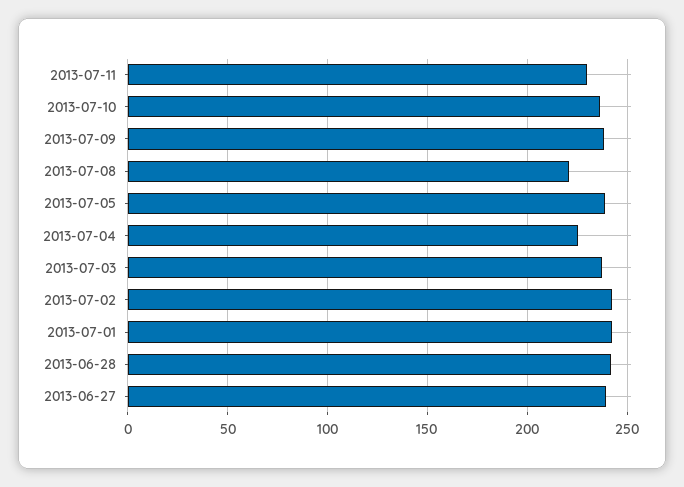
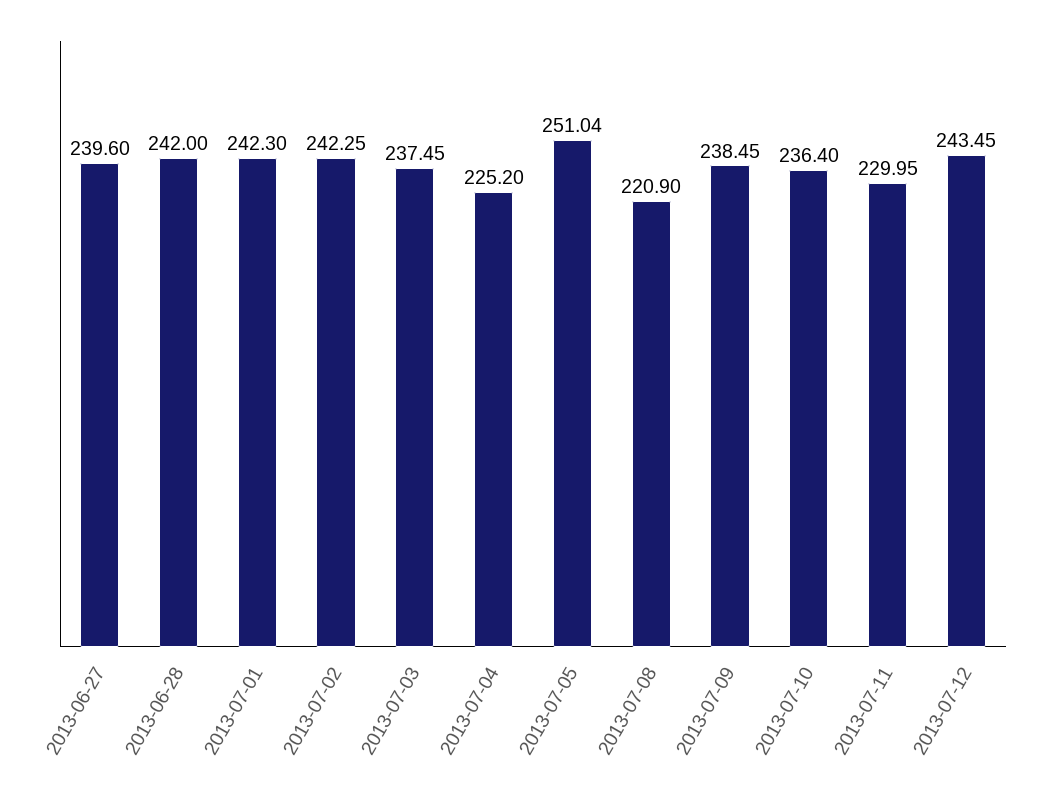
2013-07-05: 240 -> 251.04
2013-07-12: none -> 243.45

